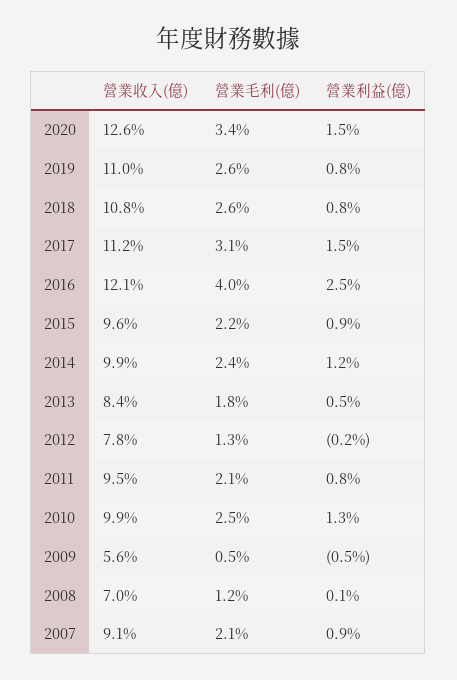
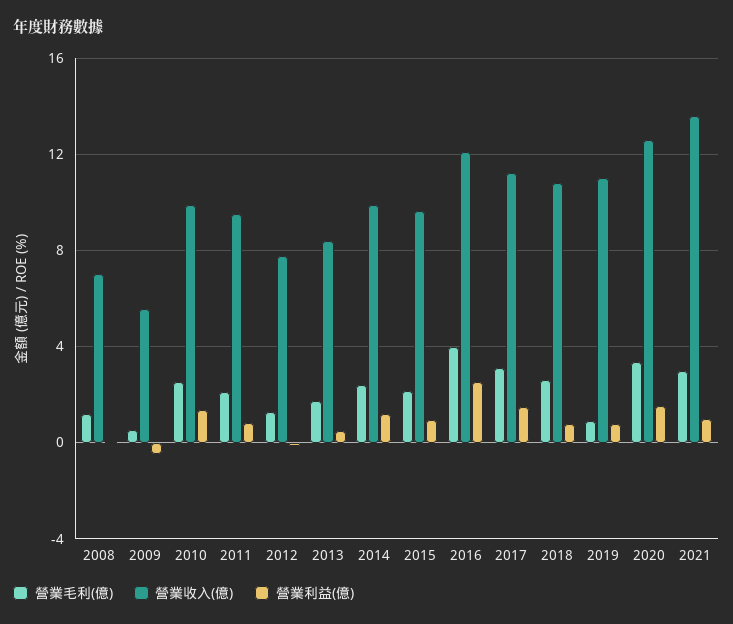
營業毛利(億), 2019: 2.6 -> 1
營業收入(億), 2007: 9.1 -> none
營業毛利(億), 2007: 2.1 -> none
營業利益(億), 2007: 0.9 -> none
營業毛利(億), 2021: none -> 3
營業收入(億), 2021: none -> 13.5
營業利益(億), 2021: none -> 1

